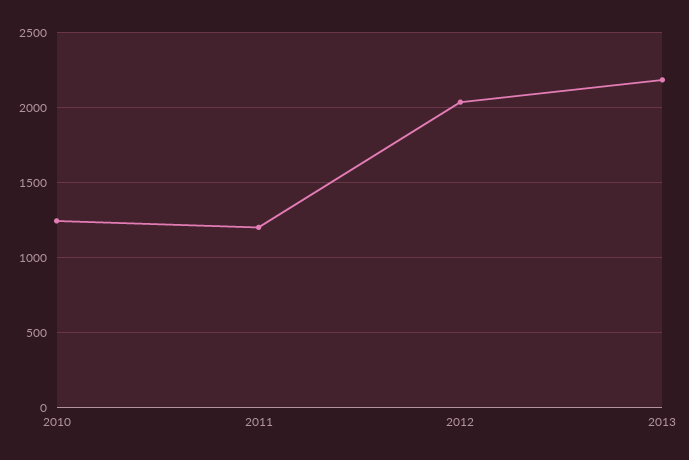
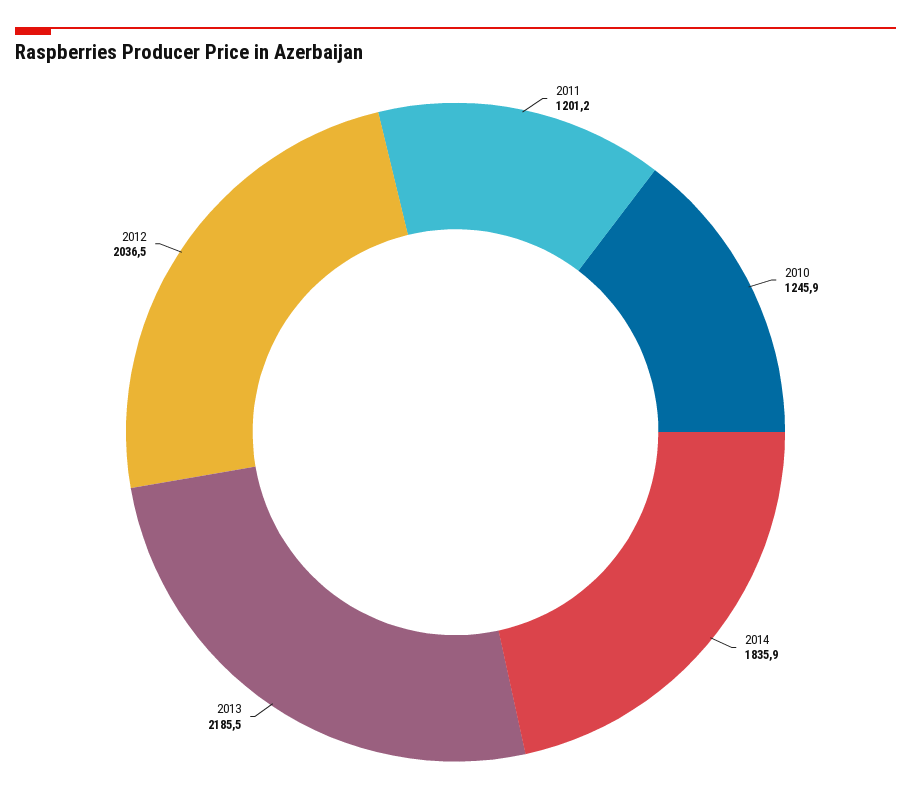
2014: none -> 1835.9

